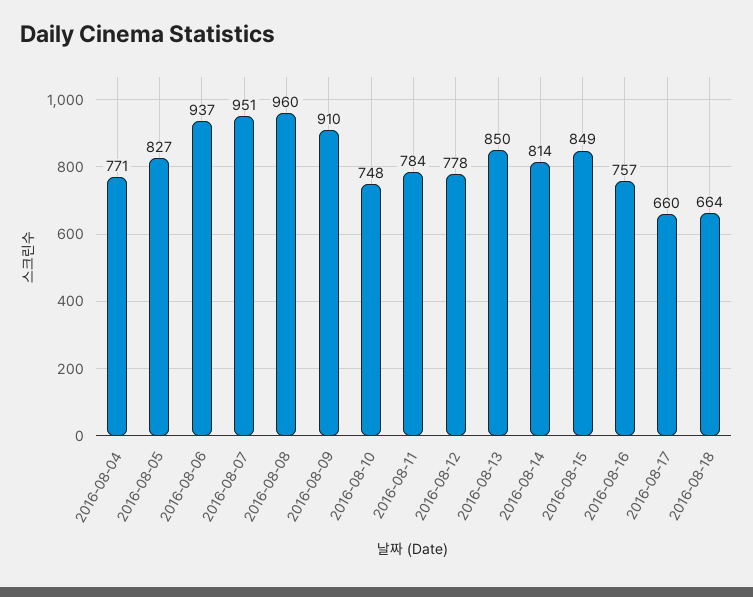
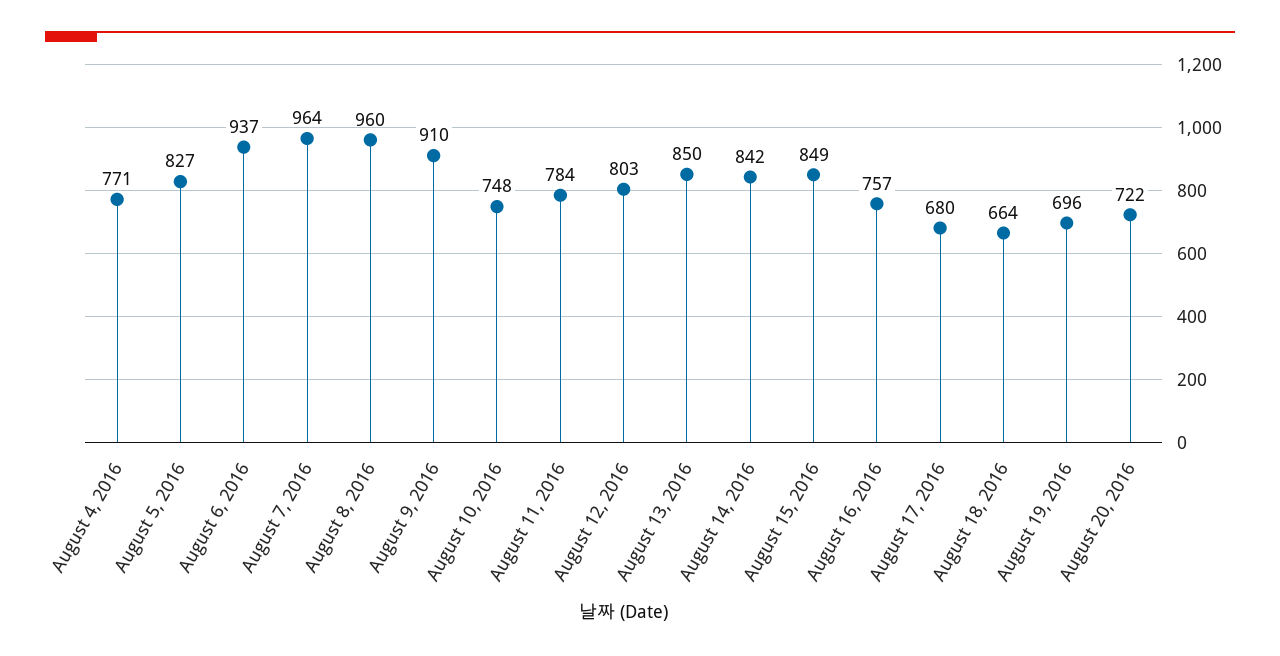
2016-08-07: 951 -> 964
2016-08-12: 778 -> 803
2016-08-14: 814 -> 842
2016-08-17: 660 -> 680
August 19, 2016: none -> 696
August 20, 2016: none -> 722

